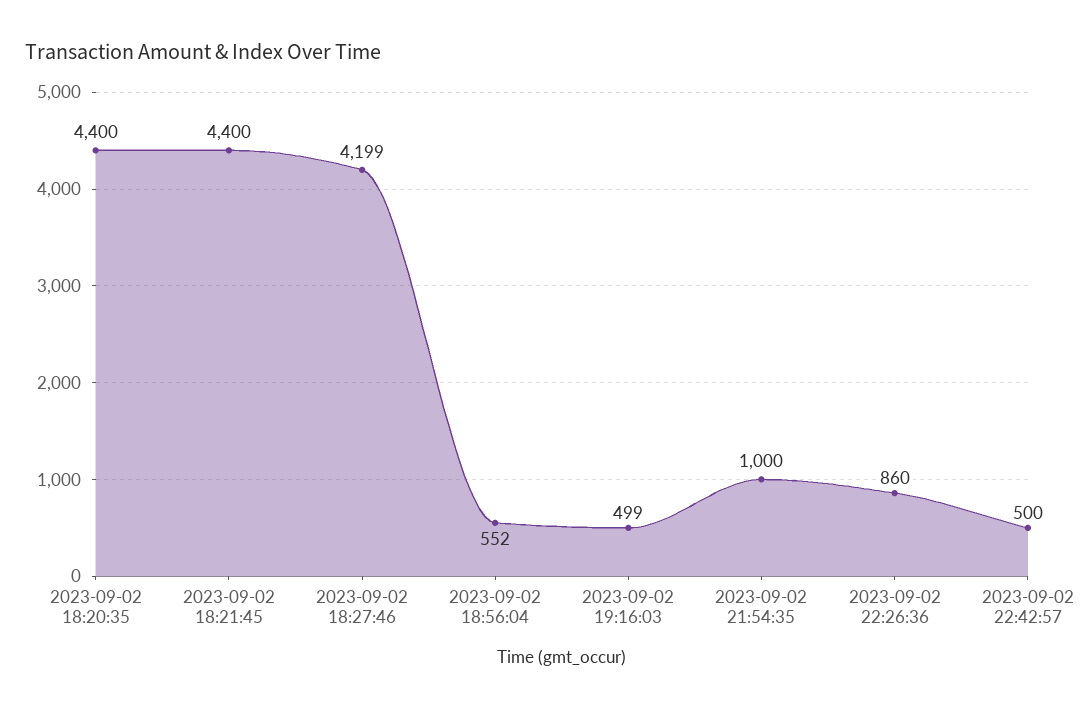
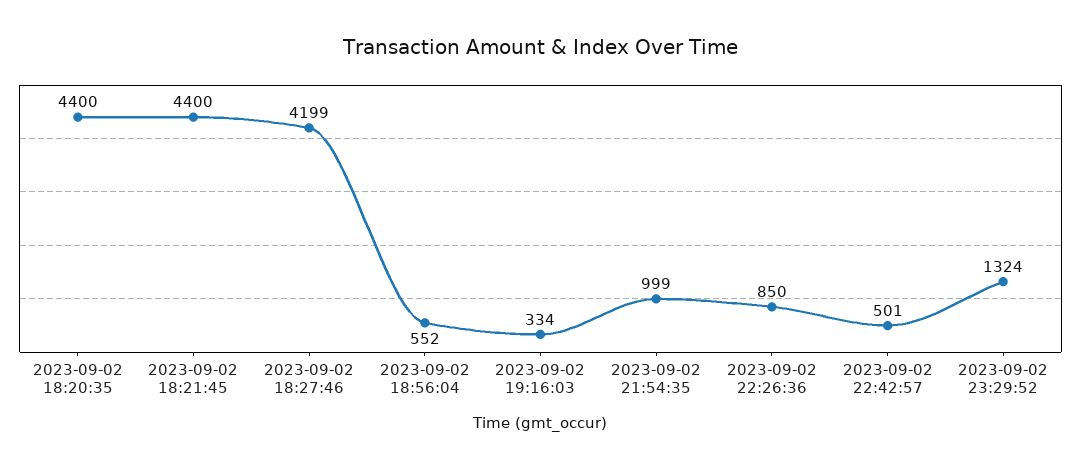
2023-09-02 19:16:03: 499 -> 334
2023-09-02 21:54:35: 1000 -> 999
2023-09-02 22:26:36: 860 -> 850
2023-09-02 22:42:57: 500 -> 501
2023-09-02 23:29:52: none -> 1324

